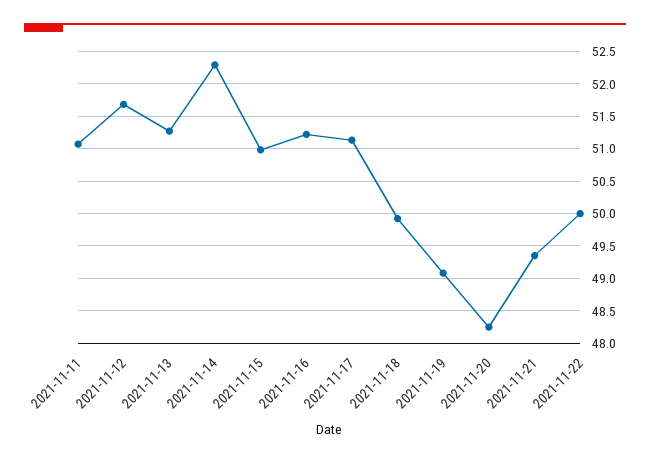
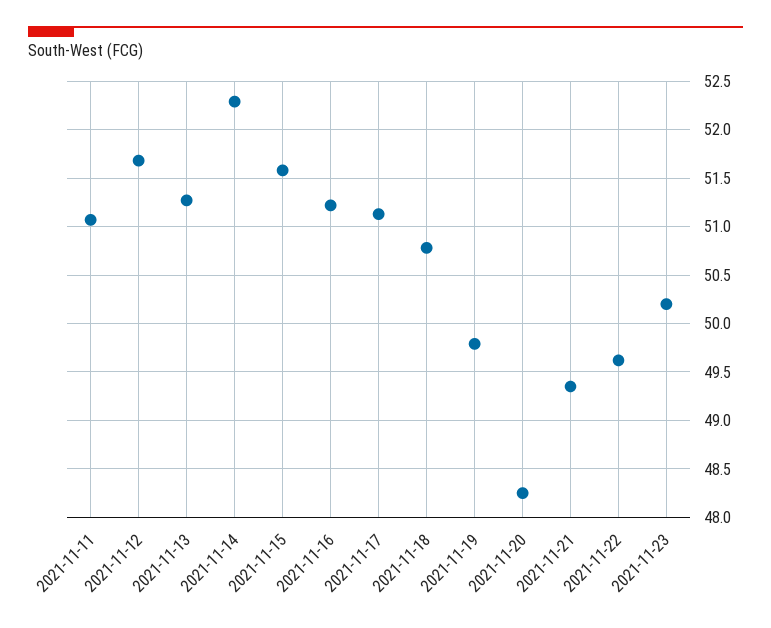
2021-11-15: 51 -> 51.6
2021-11-18: 49.9 -> 50.8
2021-11-19: 49.1 -> 49.8
2021-11-22: 50 -> 49.6
2021-11-23: none -> 50.2

